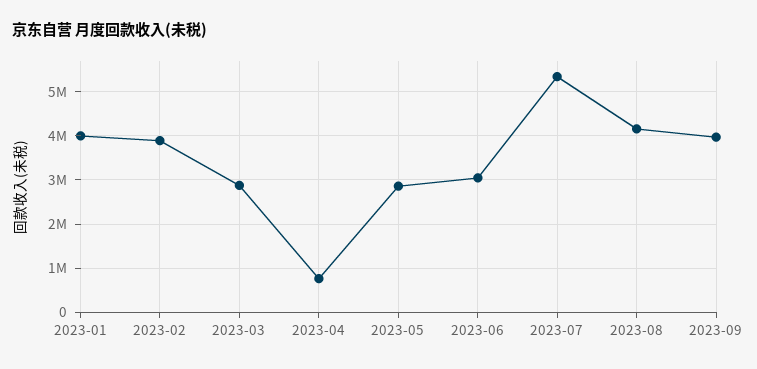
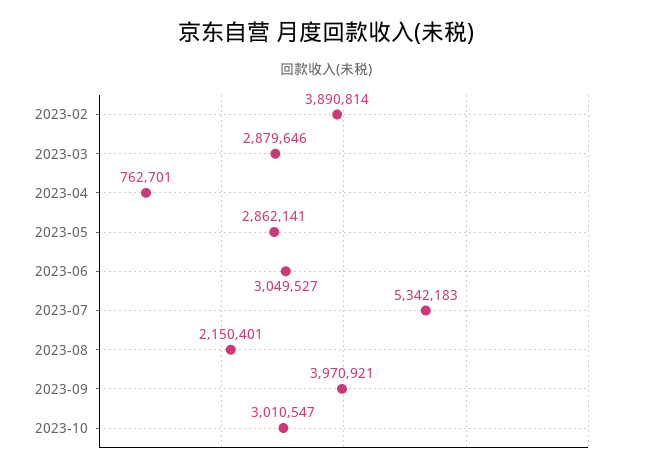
2023-01: 4000000 -> none
2023-08: 4200000 -> 2150401
2023-10: none -> 3010547

